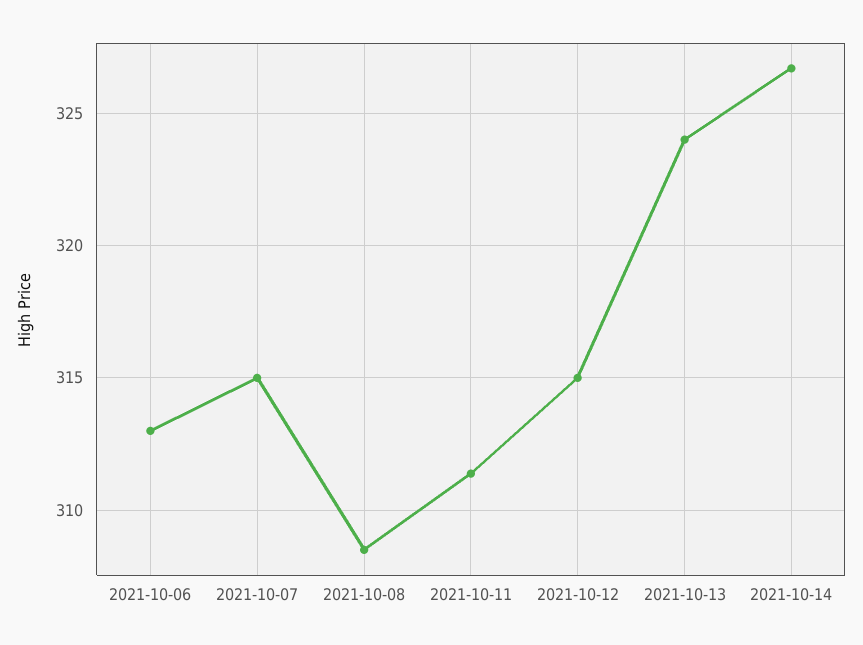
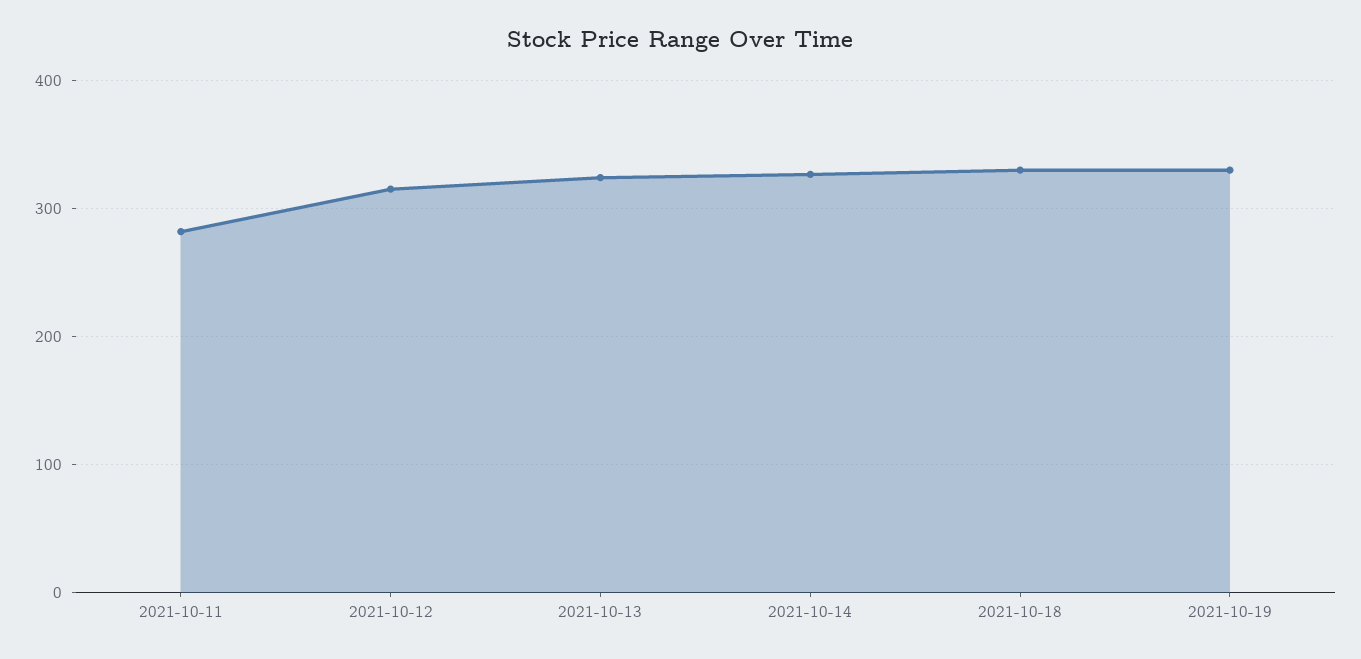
2021-10-06: 313 -> none
2021-10-07: 315 -> none
2021-10-08: 308.5 -> none
2021-10-11: 311.5 -> 280
2021-10-18: none -> 330
2021-10-19: none -> 330

